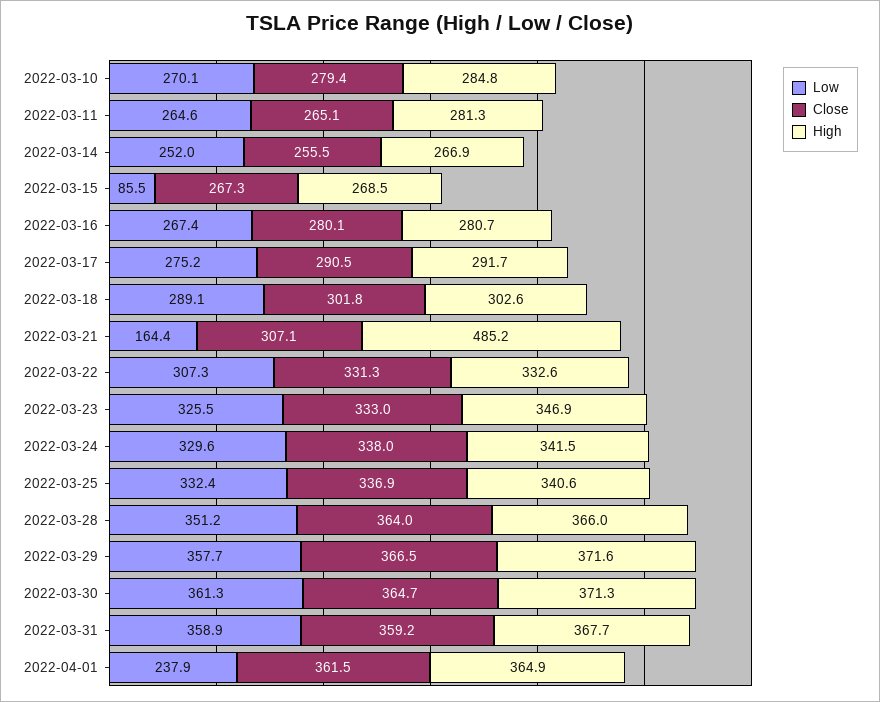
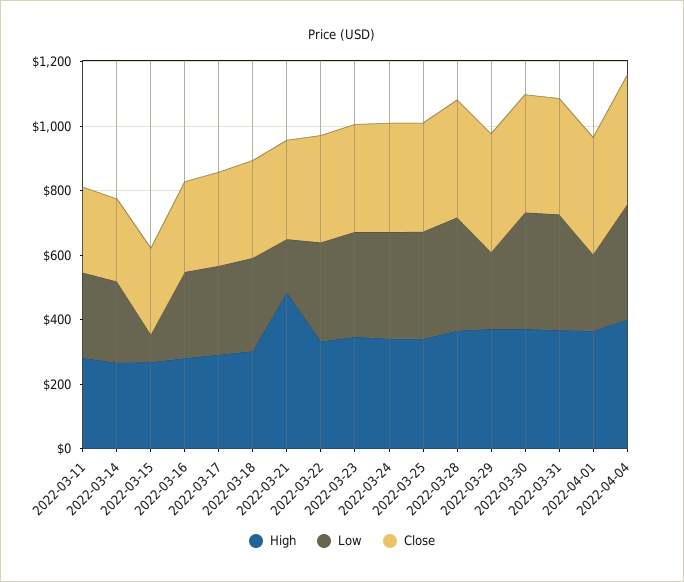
Low, 2022-03-10: 270.1 -> none
Close, 2022-03-10: 279.4 -> none
High, 2022-03-10: 284.8 -> none
Low, 2022-03-29: 357.7 -> 250
High, 2022-04-04: none -> 400
Low, 2022-04-04: none -> 350
Close, 2022-04-04: none -> 400

